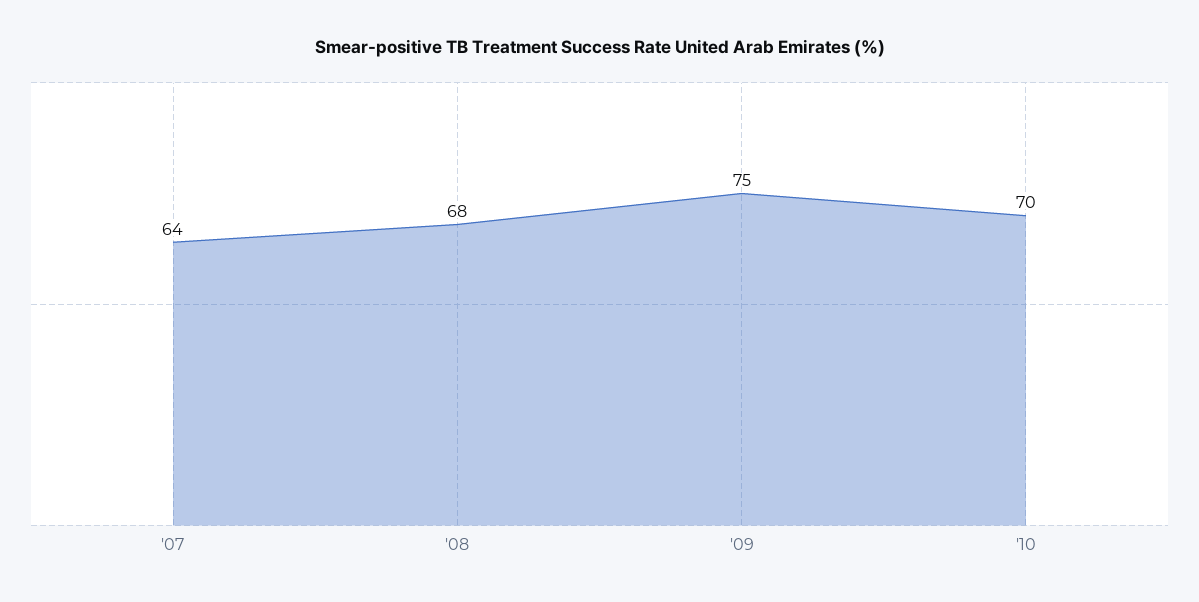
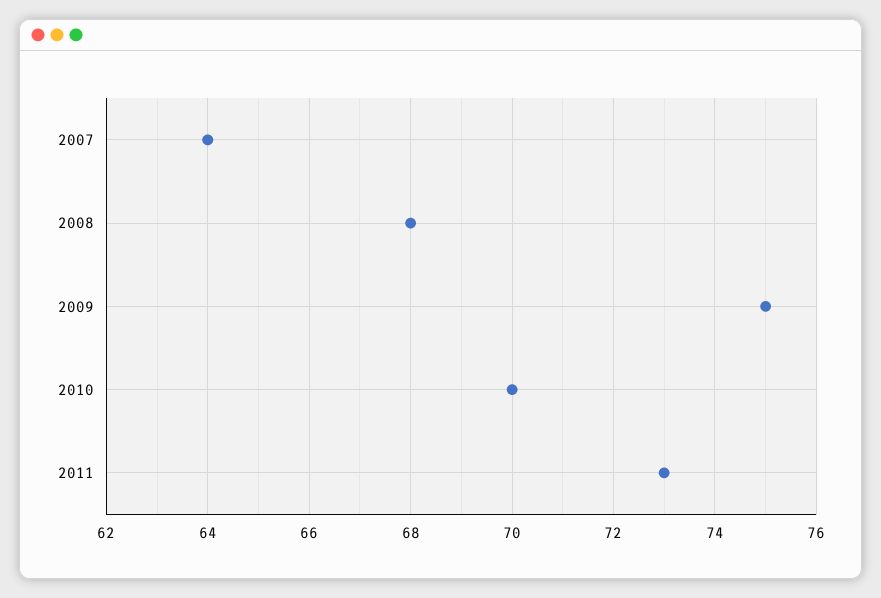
2011: none -> 73

